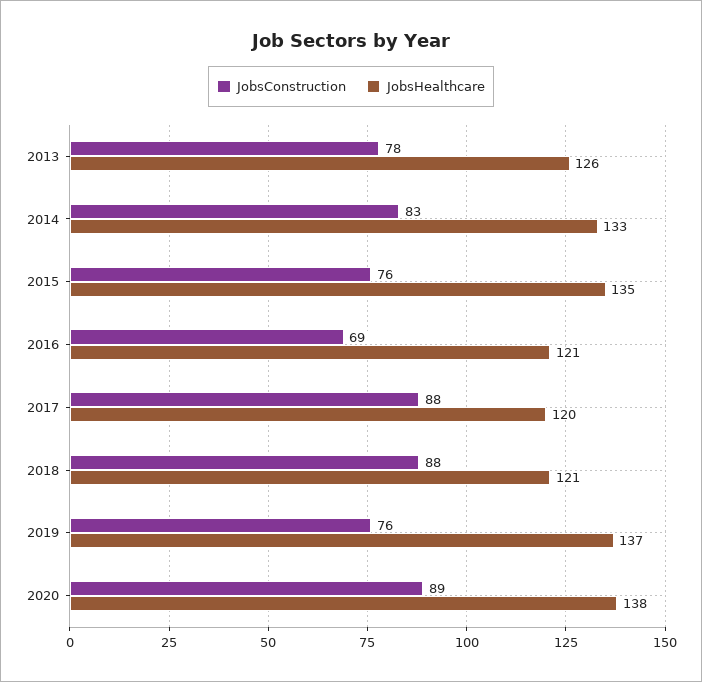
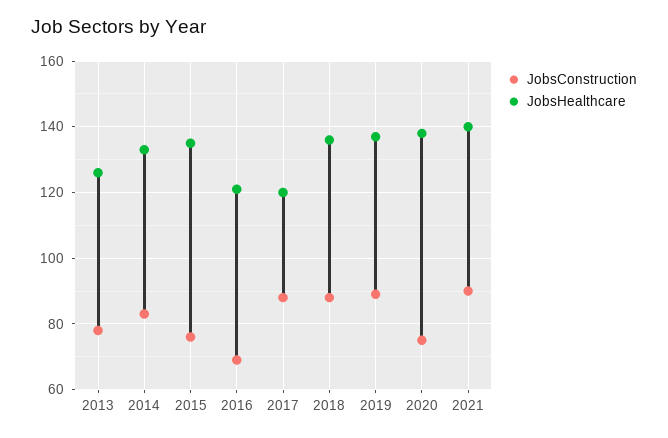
JobsHealthcare, 2018: 121 -> 135
JobsConstruction, 2019: 76 -> 90
JobsConstruction, 2020: 89 -> 75
JobsConstruction, 2021: none -> 90
JobsHealthcare, 2021: none -> 140

